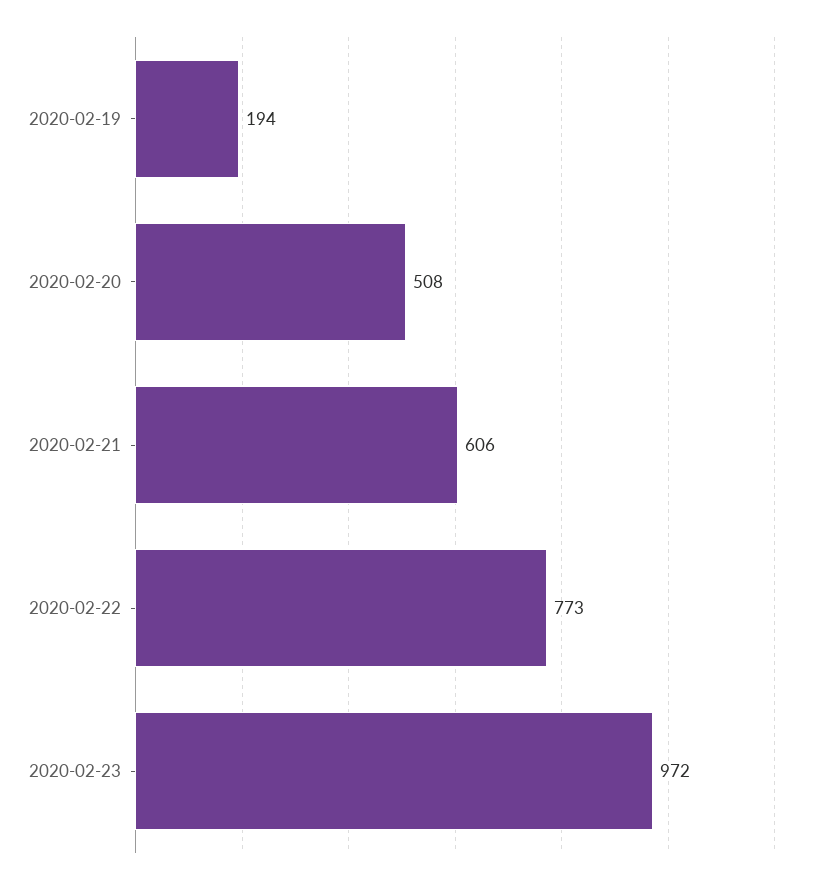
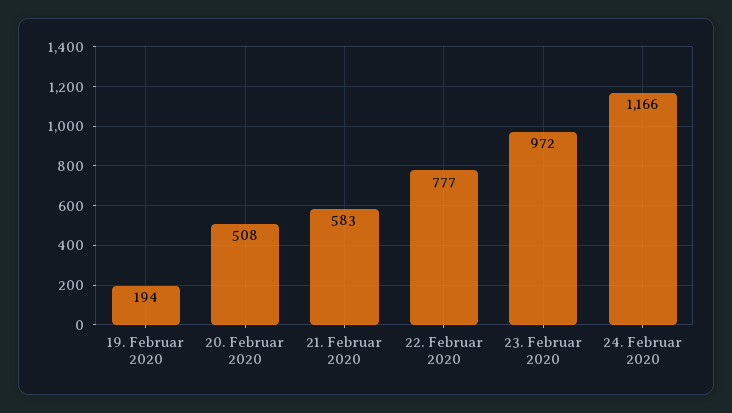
2020-02-21: 606 -> 583
2020-02-22: 773 -> 777
24. Februar 2020: none -> 1166

